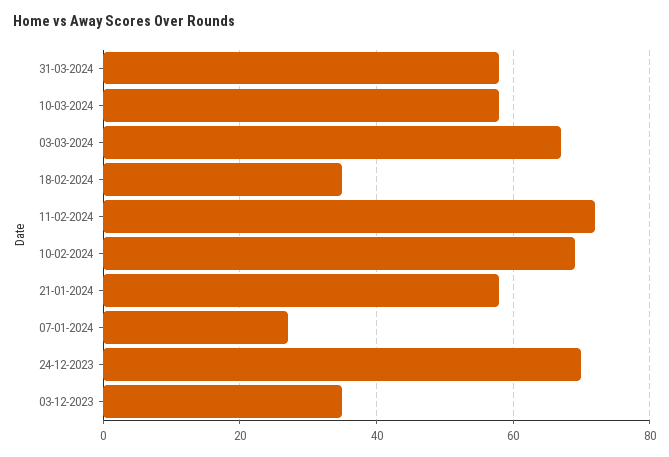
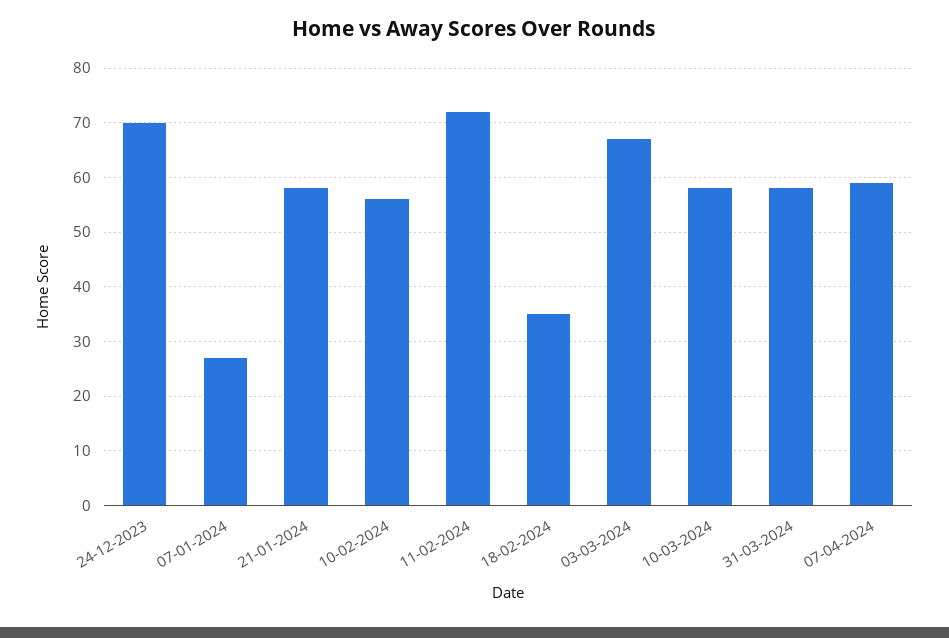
10-02-2024: 70 -> 55
03-12-2023: 35 -> none
07-04-2024: none -> 60

